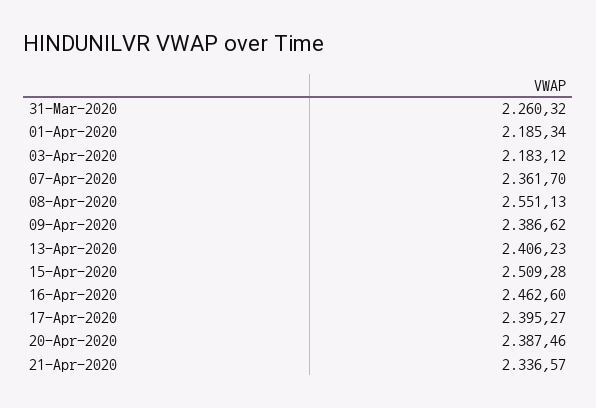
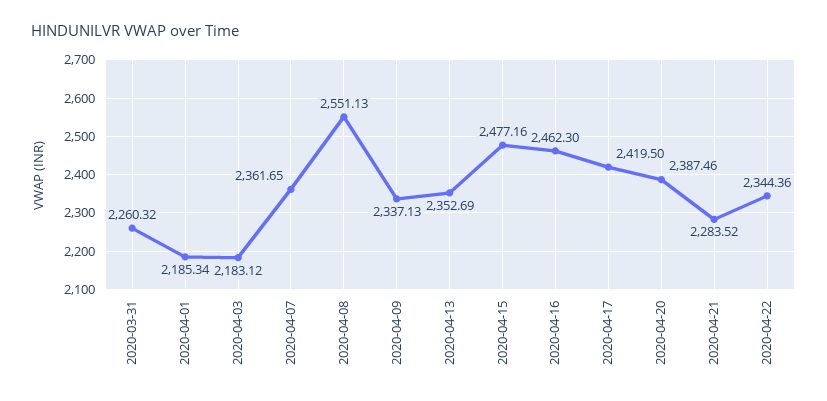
07-Apr-2020: 2361.7 -> 2361.65
09-Apr-2020: 2386.62 -> 2337.13
13-Apr-2020: 2406.23 -> 2352.69
15-Apr-2020: 2509.28 -> 2477.16
16-Apr-2020: 2462.6 -> 2462.3
17-Apr-2020: 2395.27 -> 2419.5
21-Apr-2020: 2336.57 -> 2283.52
2020-04-22: none -> 2344.36

